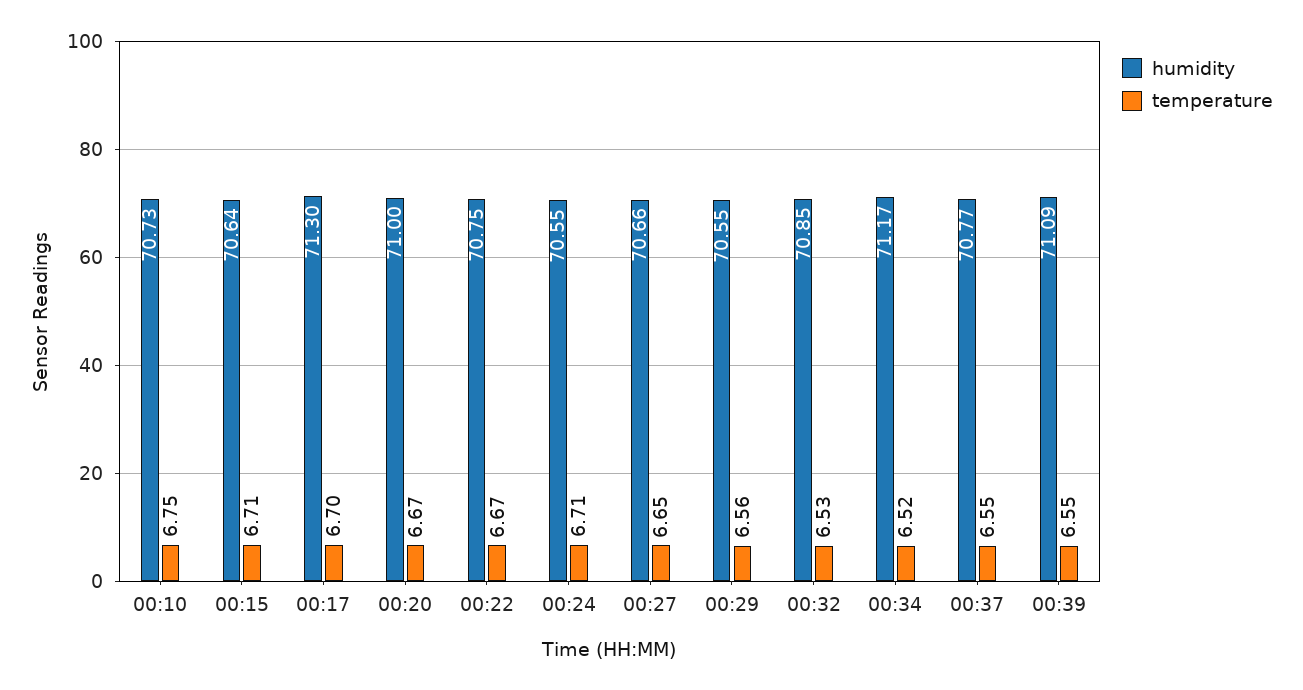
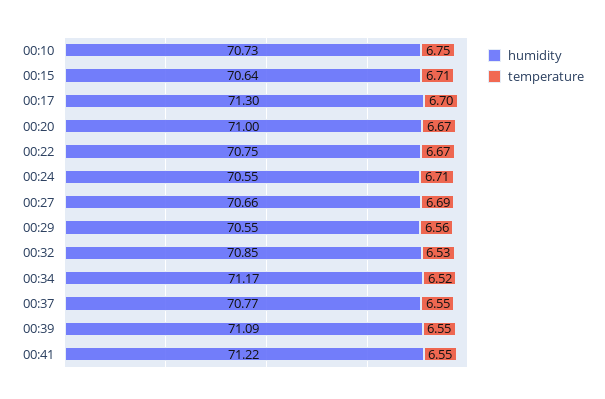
temperature, 00:27: 6.65 -> 6.69
humidity, 00:41: none -> 71.22
temperature, 00:41: none -> 6.55

